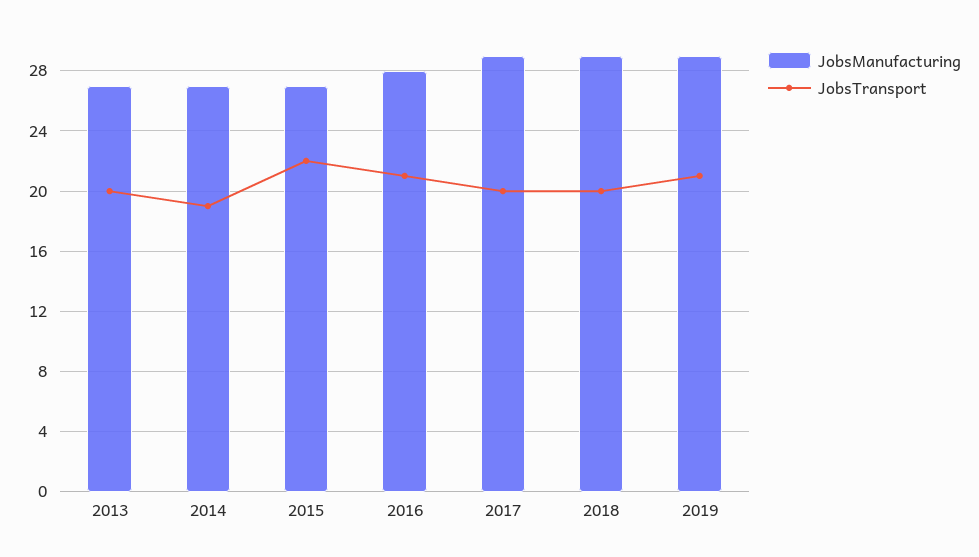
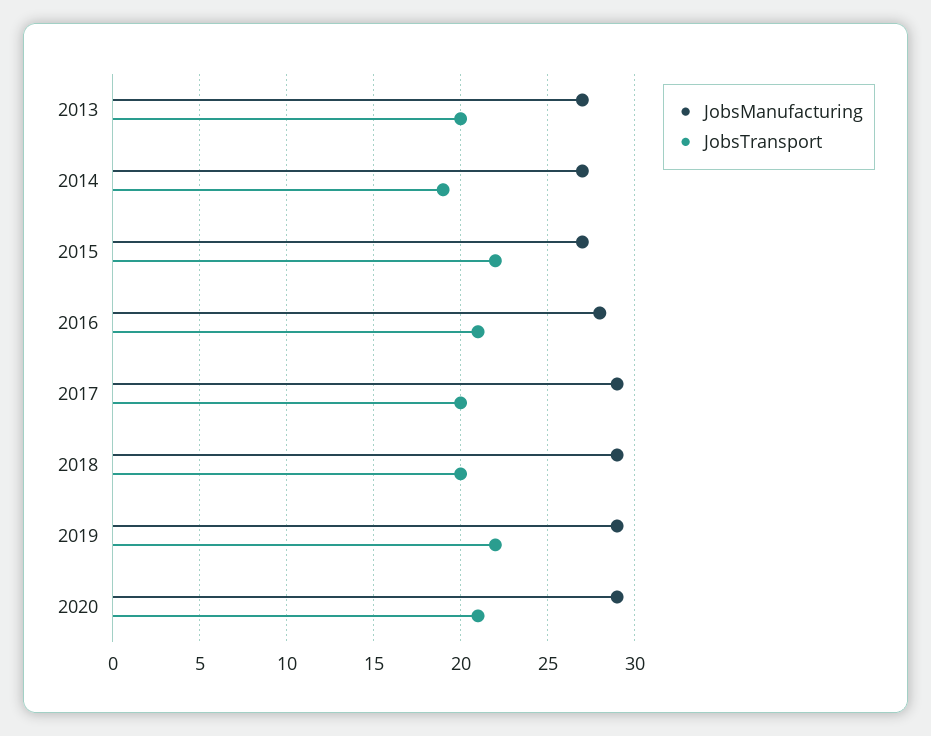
JobsTransport, 2019: 21 -> 22
JobsManufacturing, 2020: none -> 29
JobsTransport, 2020: none -> 21

